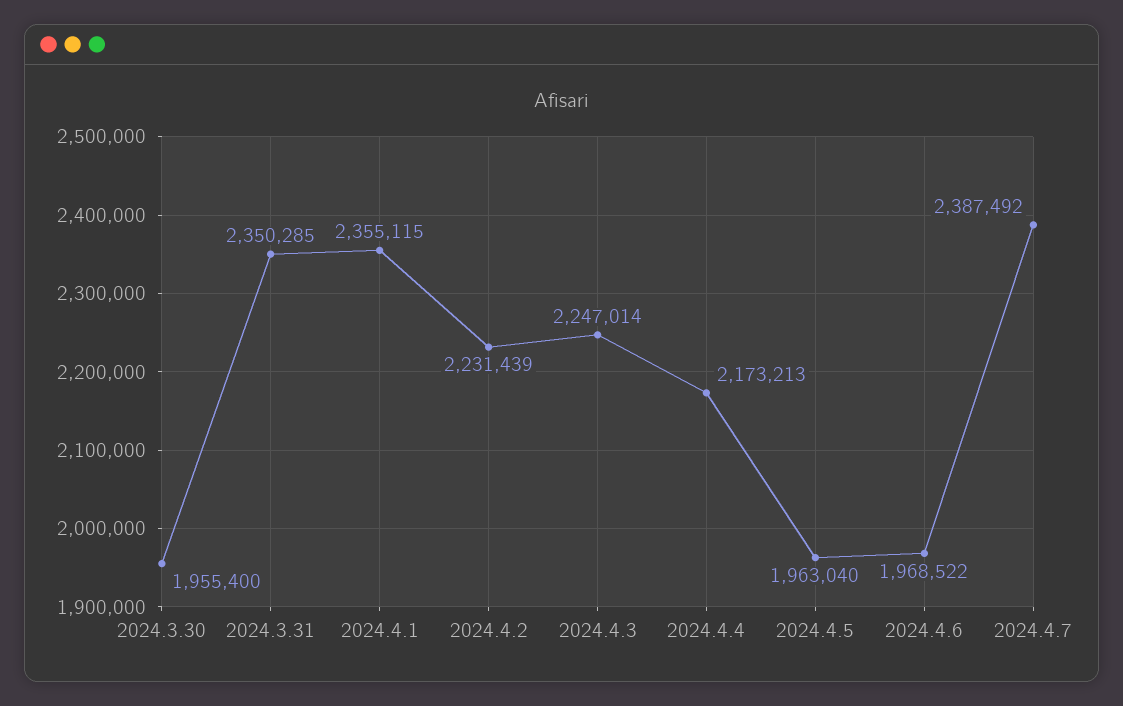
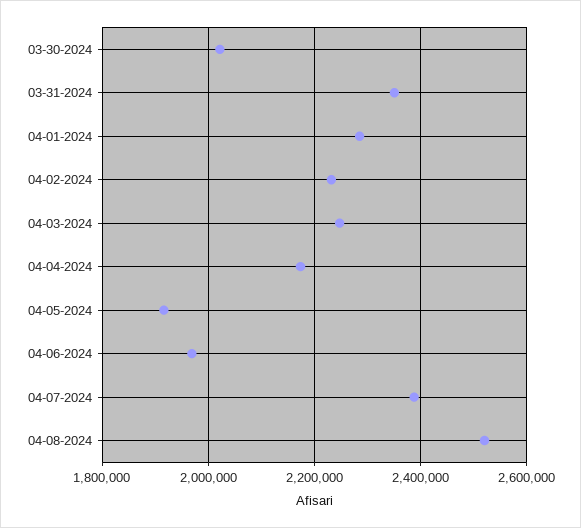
2024.3.30: 1955400 -> 2020000
2024.4.1: 2355115 -> 2280000
2024.4.5: 1963040 -> 1920000
04-08-2024: none -> 2520000

